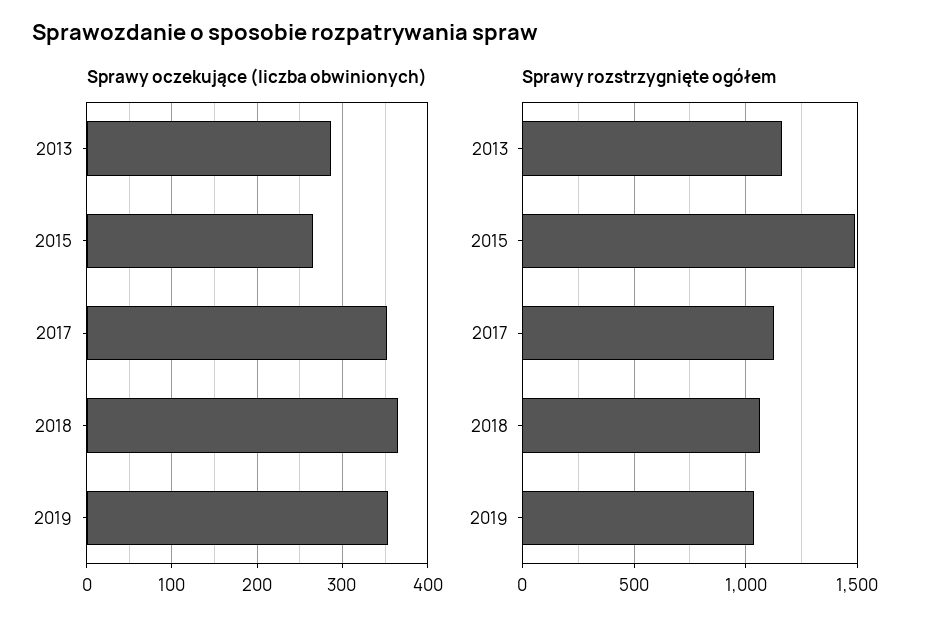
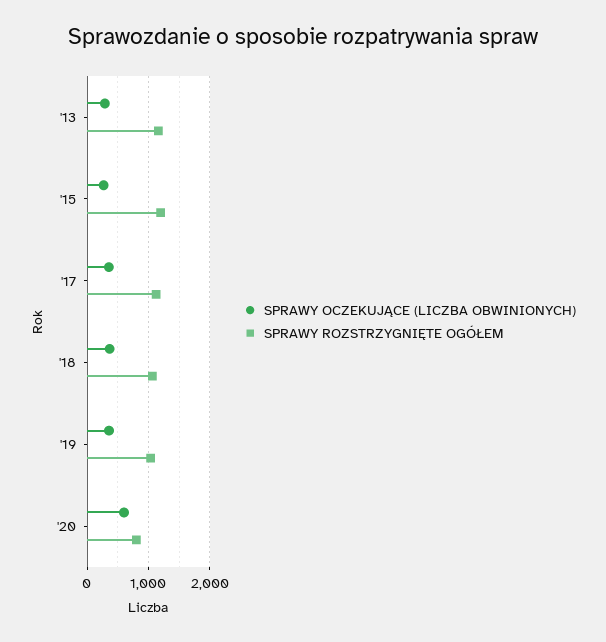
Sprawy rozstrzygnięte ogółem, 2015: 1500 -> 1200
Sprawy oczekujące (liczba obwinionych), '20: none -> 600
Sprawy rozstrzygnięte ogółem, '20: none -> 800

